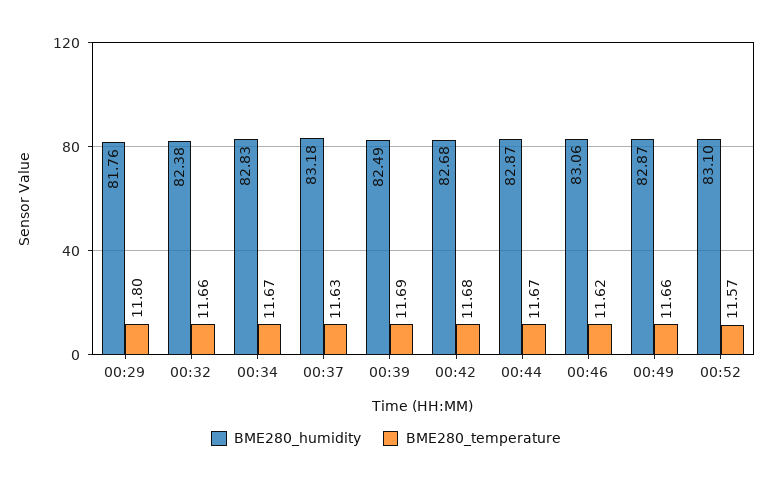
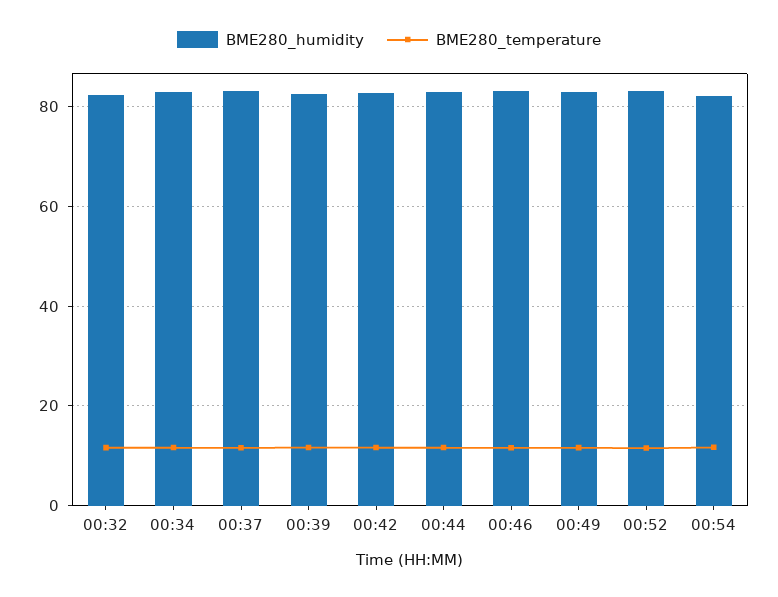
BME280_humidity, 00:29: 81.76 -> none
BME280_temperature, 00:29: 11.8 -> none
BME280_humidity, 00:54: none -> 82
BME280_temperature, 00:54: none -> 12

